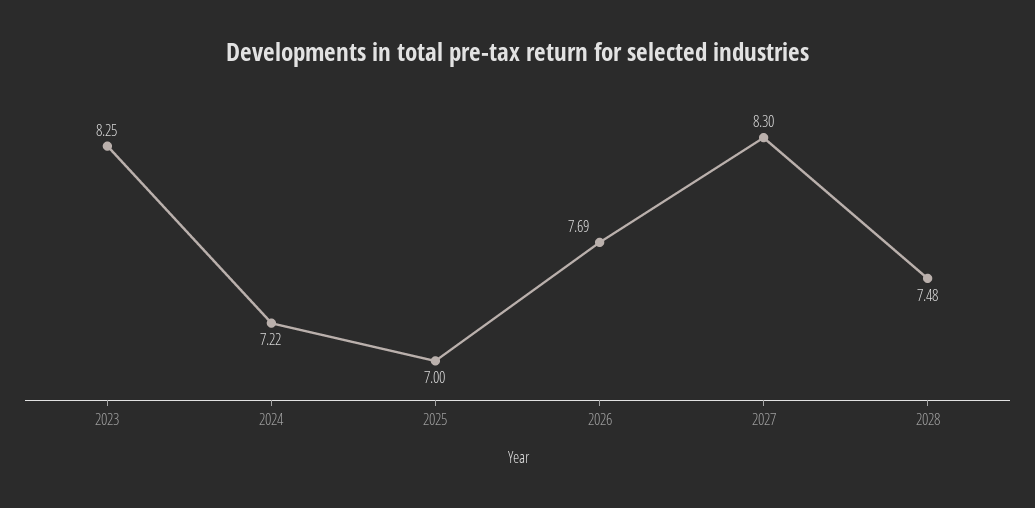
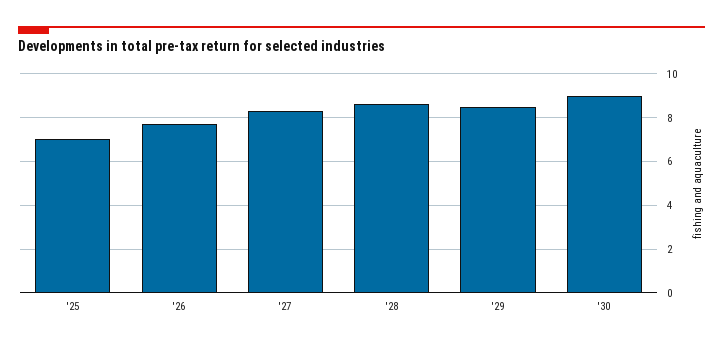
2023: 8.25 -> none
2024: 7.22 -> none
2028: 7.48 -> 8.5
'29: none -> 8.5
'30: none -> 9

